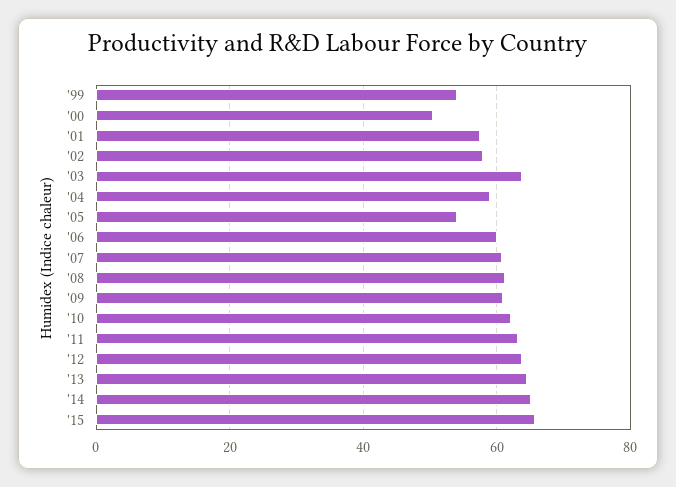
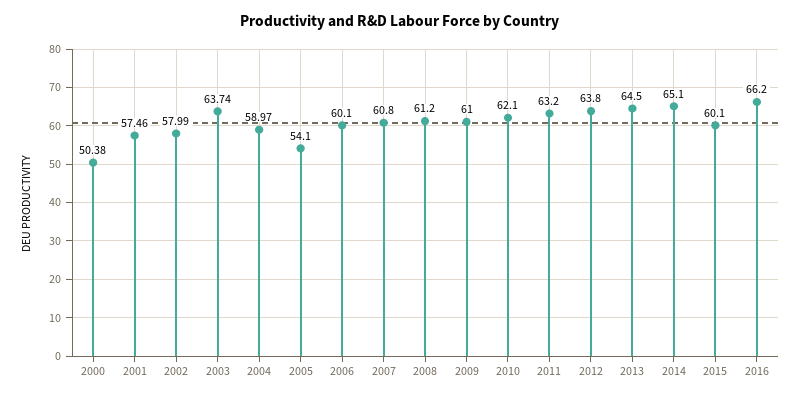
'99: 54 -> none
'15: 66 -> 60.1
2016: none -> 66.2

